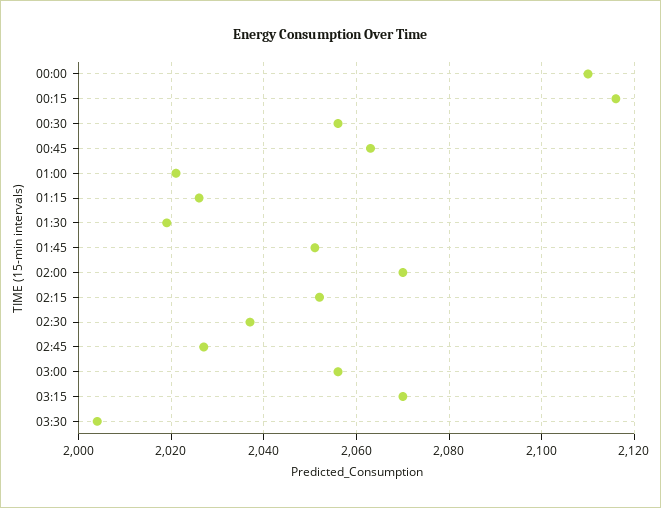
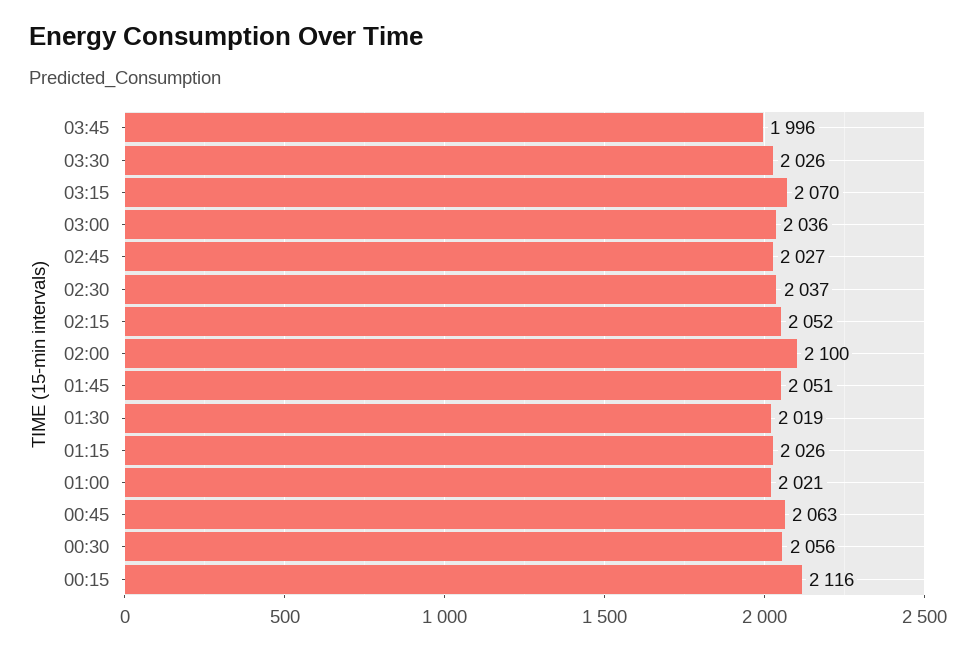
00:00: 2110 -> none
02:00: 2070 -> 2100
03:00: 2055 -> 2036
03:30: 2005 -> 2026
03:45: none -> 1996

